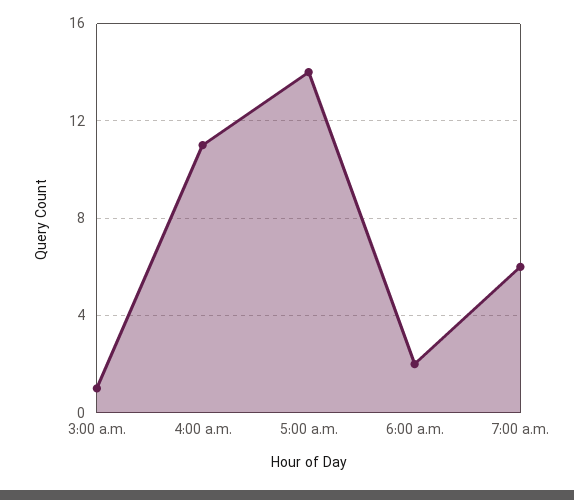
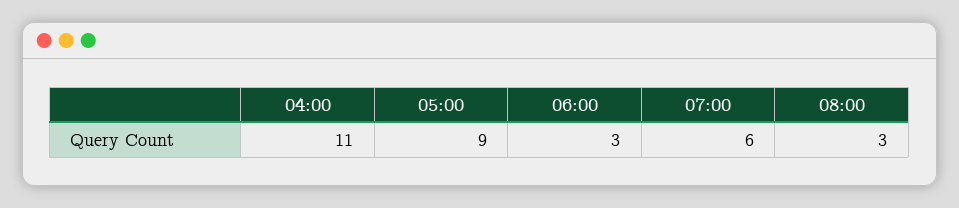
3:00 a.m.: 1 -> none
5:00 a.m.: 14 -> 9
6:00 a.m.: 2 -> 3
08:00: none -> 3

